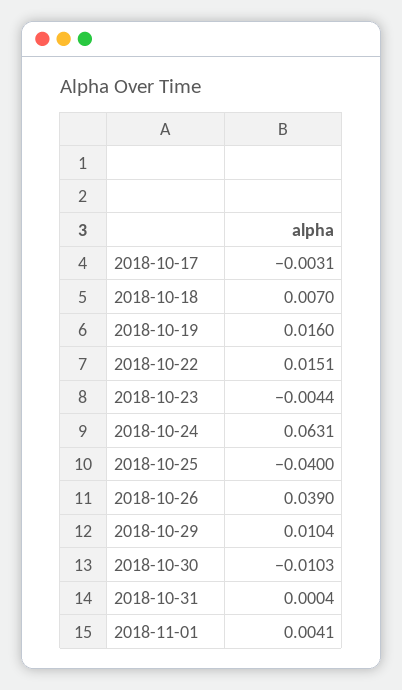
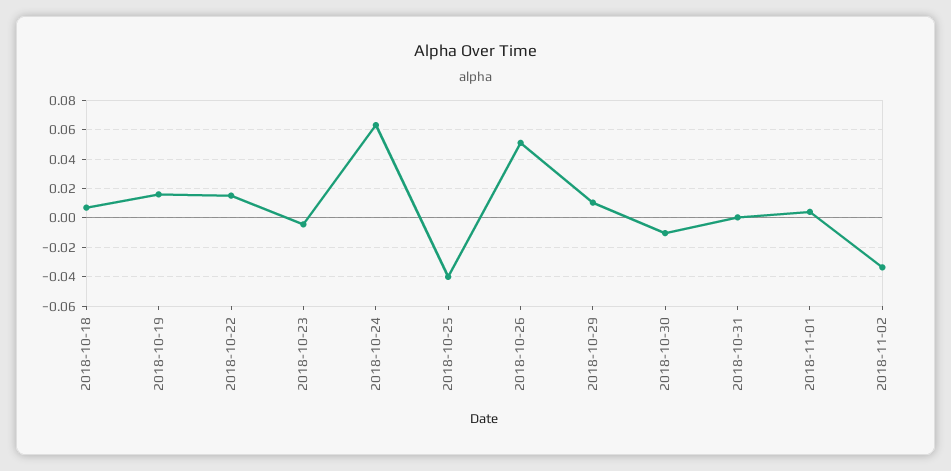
2018-10-17: -0.0031 -> none
2018-10-26: 0.039 -> 0.05
2018-11-02: none -> -0.035

